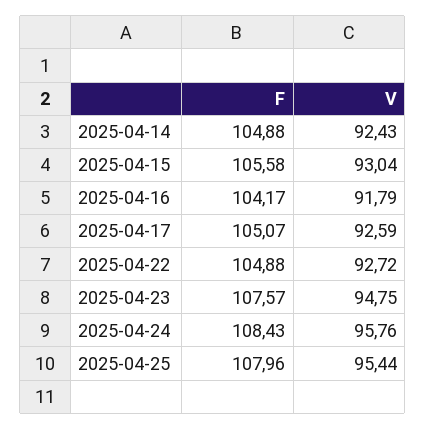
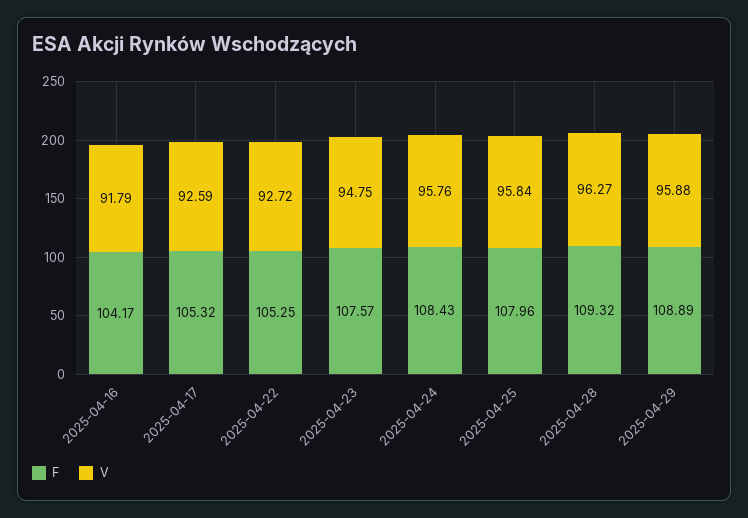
F, 2025-04-14: 104.88 -> none
V, 2025-04-14: 92.43 -> none
F, 2025-04-15: 105.58 -> none
V, 2025-04-15: 93.04 -> none
F, 2025-04-17: 105.07 -> 105.32
F, 2025-04-22: 104.88 -> 105.25
V, 2025-04-25: 95.44 -> 95.84
F, 2025-04-28: none -> 109.32
V, 2025-04-28: none -> 96.27
F, 2025-04-29: none -> 108.89
V, 2025-04-29: none -> 95.88

